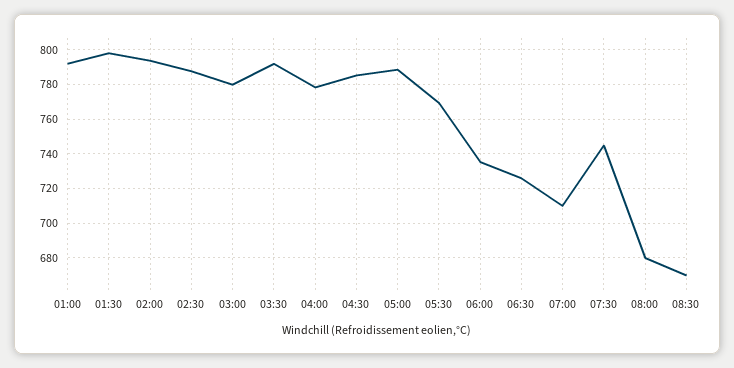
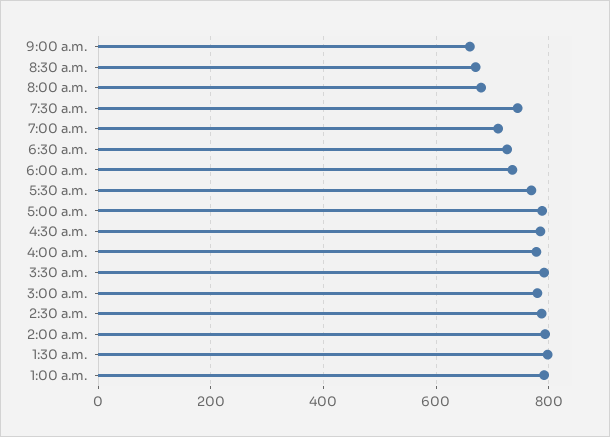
9:00 a.m.: none -> 660

